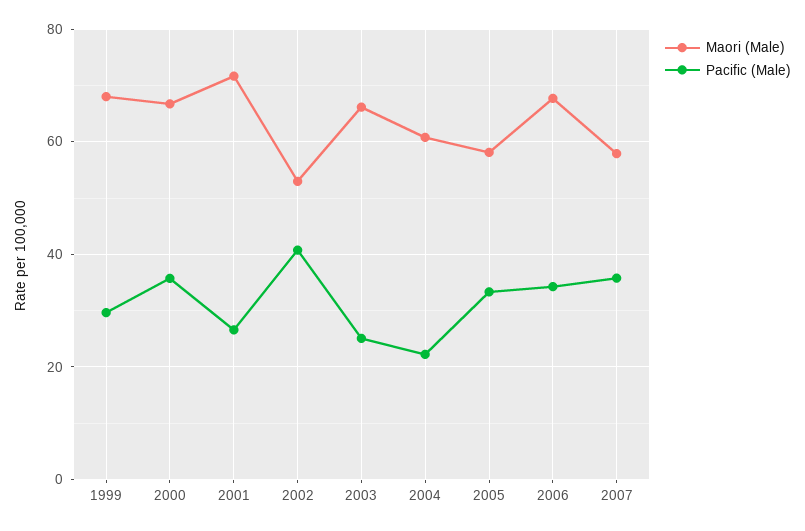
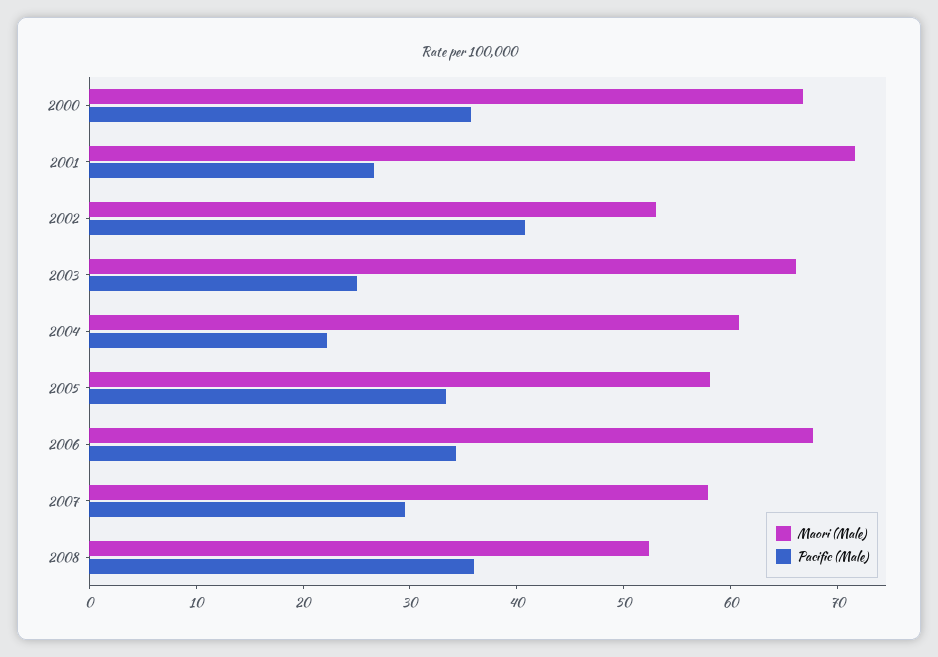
Maori (Male), 1999: 68 -> none
Pacific (Male), 1999: 30 -> none
Pacific (Male), 2007: 36 -> 30
Maori (Male), 2008: none -> 52
Pacific (Male), 2008: none -> 36

